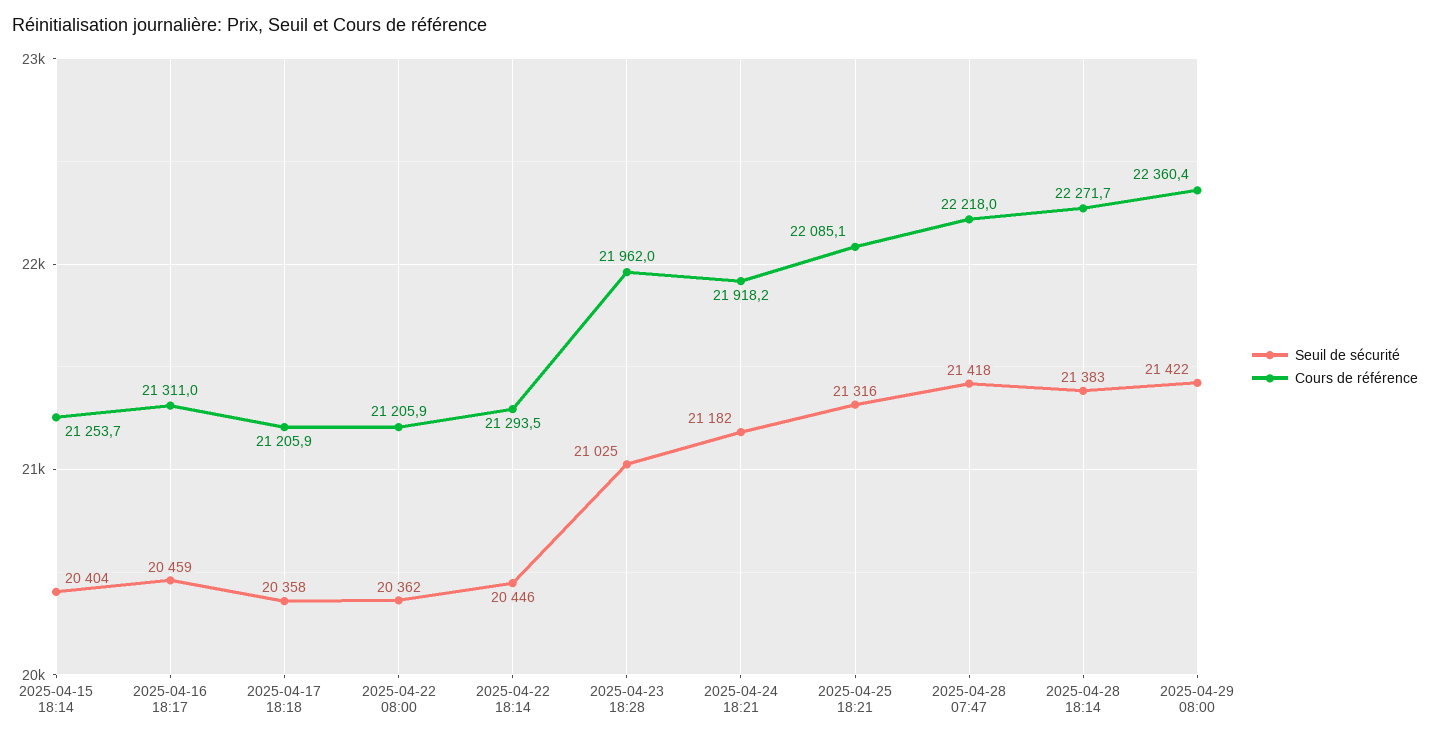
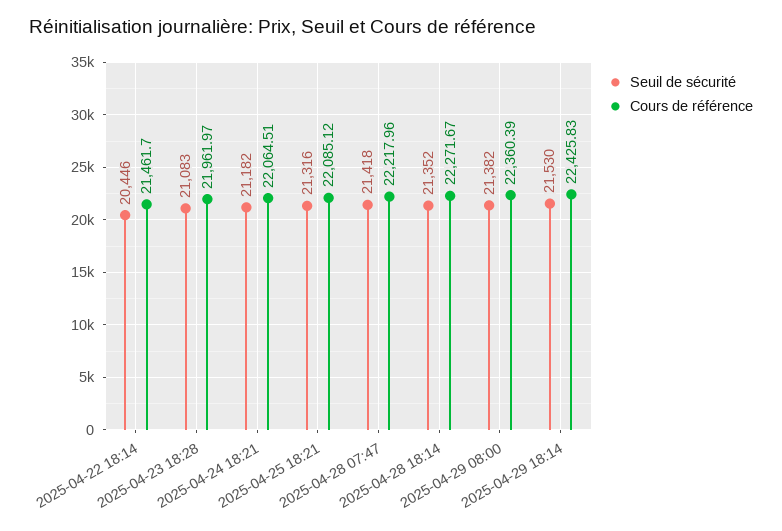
Seuil de sécurité, 2025-04-15 18:14: 20404 -> none
Cours de référence, 2025-04-15 18:14: 21253.7 -> none
Seuil de sécurité, 2025-04-16 18:17: 20459 -> none
Cours de référence, 2025-04-16 18:17: 21311 -> none
Seuil de sécurité, 2025-04-17 18:18: 20358 -> none
Cours de référence, 2025-04-17 18:18: 21205.9 -> none
Seuil de sécurité, 2025-04-22 08:00: 20362 -> none
Cours de référence, 2025-04-22 08:00: 21205.9 -> none
Cours de référence, 2025-04-22 18:14: 21293.5 -> 21461.7
Seuil de sécurité, 2025-04-23 18:28: 21025 -> 21083
Cours de référence, 2025-04-24 18:21: 21918.2 -> 22064.51
Seuil de sécurité, 2025-04-28 18:14: 21383 -> 21352
Seuil de sécurité, 2025-04-29 08:00: 21422 -> 21382
Seuil de sécurité, 2025-04-29 18:14: none -> 21530
Cours de référence, 2025-04-29 18:14: none -> 22425.83

